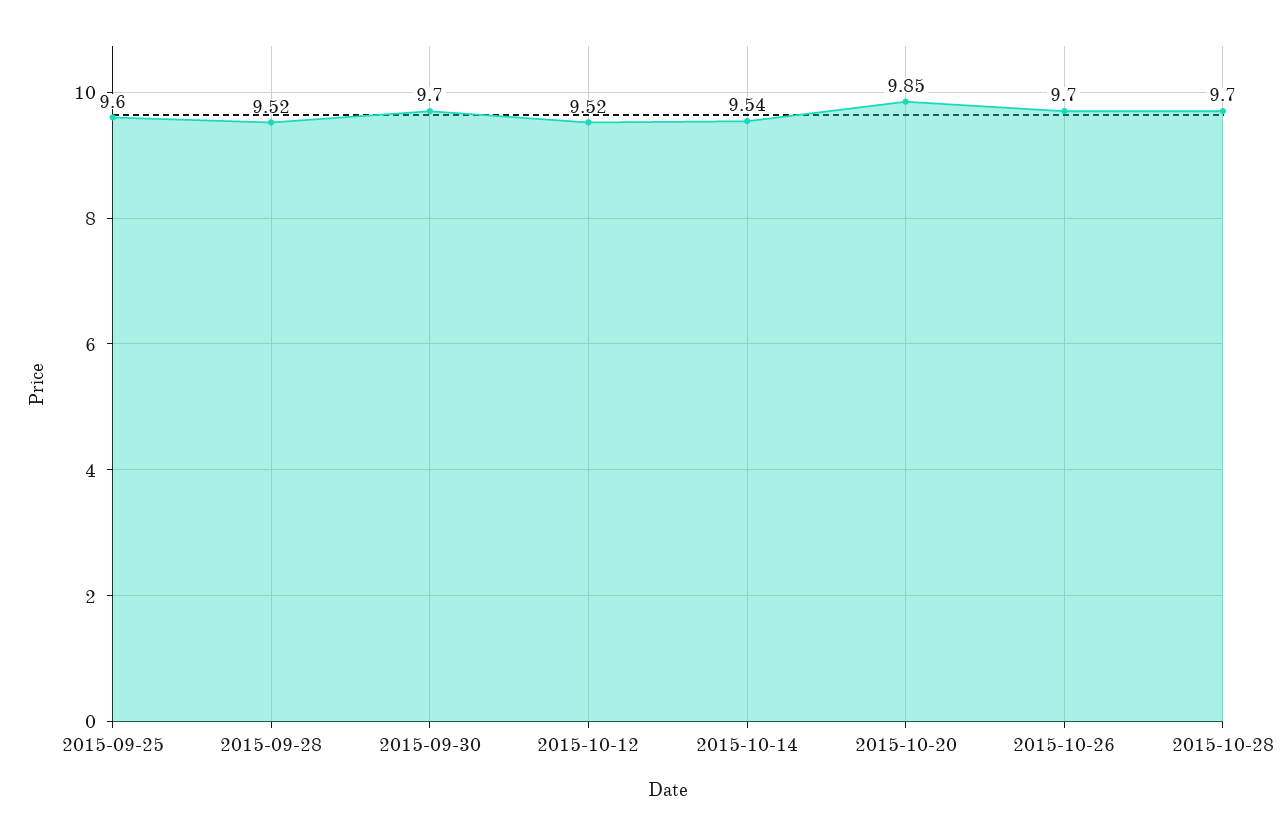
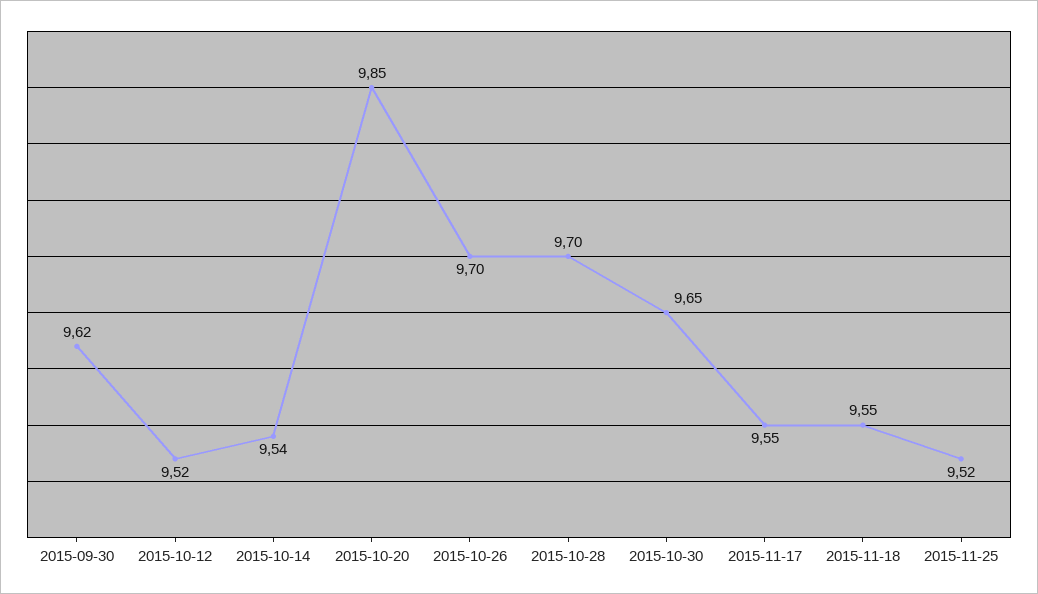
2015-09-25: 9.6 -> none
2015-09-28: 9.52 -> none
2015-09-30: 9.7 -> 9.62
2015-10-30: none -> 9.65
2015-11-17: none -> 9.55
2015-11-18: none -> 9.55
2015-11-25: none -> 9.52

